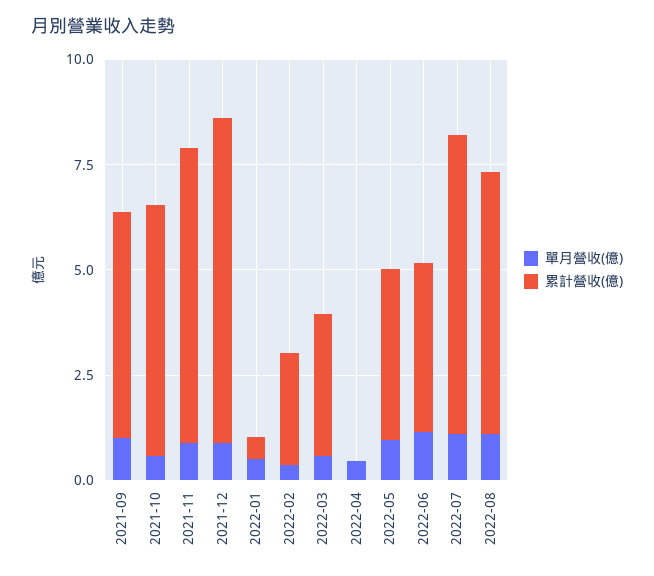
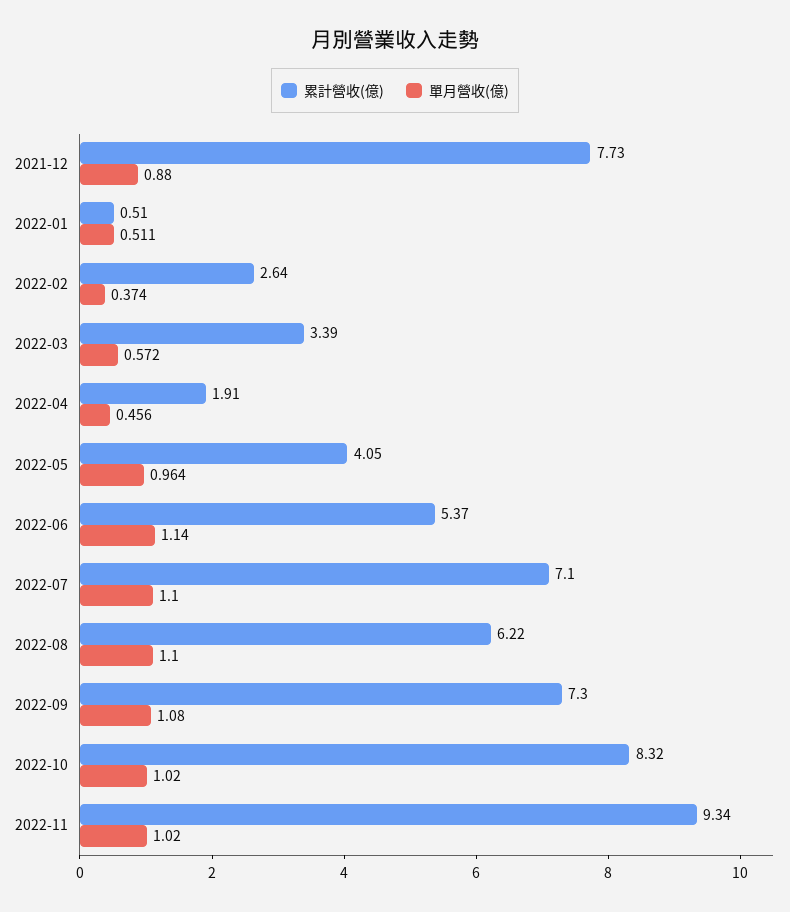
單月營收(億), 2021-09: 1 -> none
累計營收(億), 2021-09: 5.5 -> none
單月營收(億), 2021-10: 0.5 -> none
累計營收(億), 2021-10: 6 -> none
單月營收(億), 2021-11: 1 -> none
累計營收(億), 2021-11: 7 -> none
累計營收(億), 2022-04: 0 -> 1.91
累計營收(億), 2022-06: 4 -> 5.37
累計營收(億), 2022-09: none -> 7.3
單月營收(億), 2022-09: none -> 1.08
累計營收(億), 2022-10: none -> 8.32
單月營收(億), 2022-10: none -> 1.02
累計營收(億), 2022-11: none -> 9.34
單月營收(億), 2022-11: none -> 1.02

